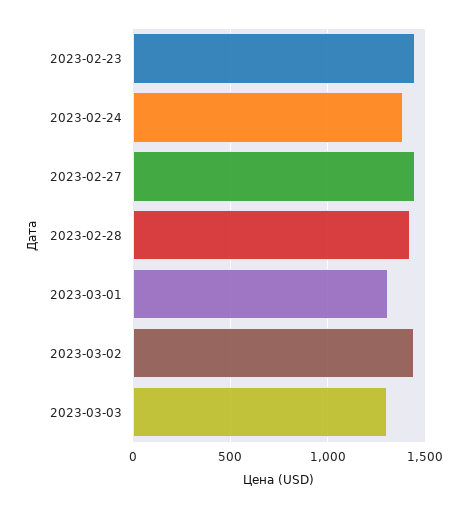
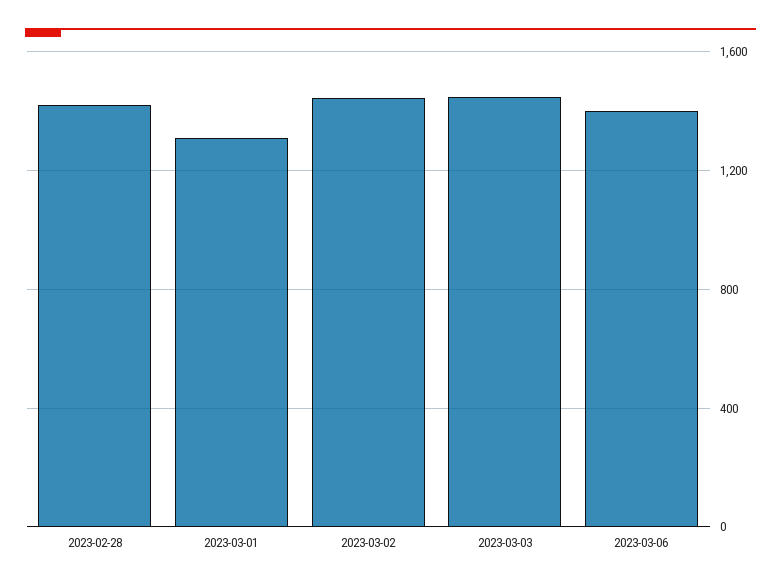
2023-02-23: 1450 -> none
2023-02-24: 1400 -> none
2023-02-27: 1450 -> none
2023-03-03: 1300 -> 1450
2023-03-06: none -> 1400

